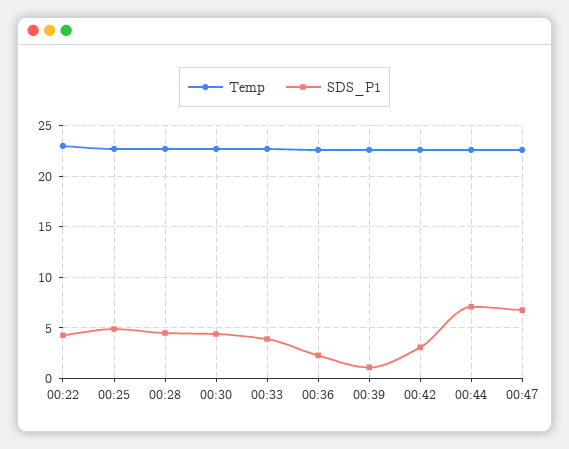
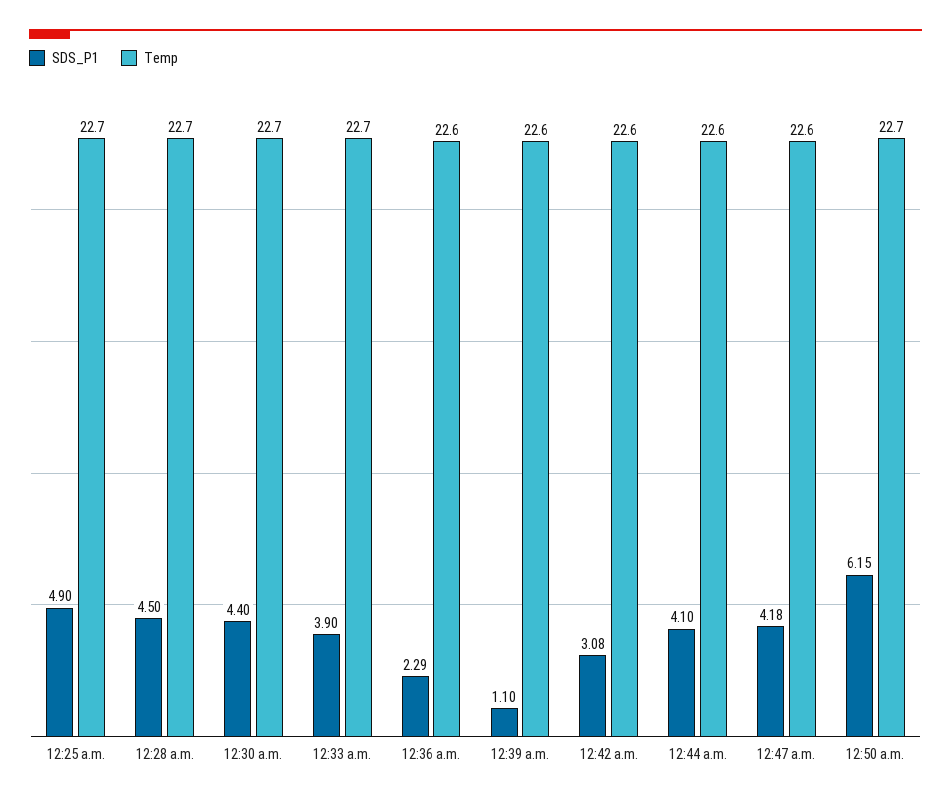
Temp, 00:22: 23 -> none
SDS_P1, 00:22: 4 -> none
SDS_P1, 00:44: 7 -> 4.1
SDS_P1, 00:47: 7 -> 4.18
SDS_P1, 12:50 a.m.: none -> 6.15
Temp, 12:50 a.m.: none -> 22.7

